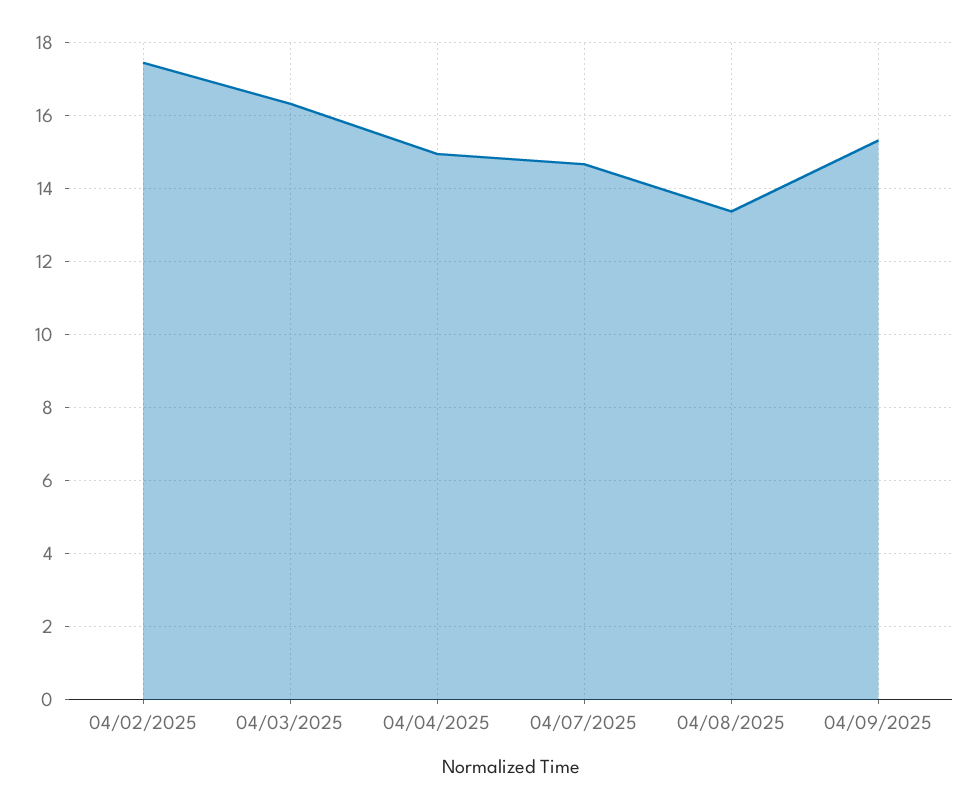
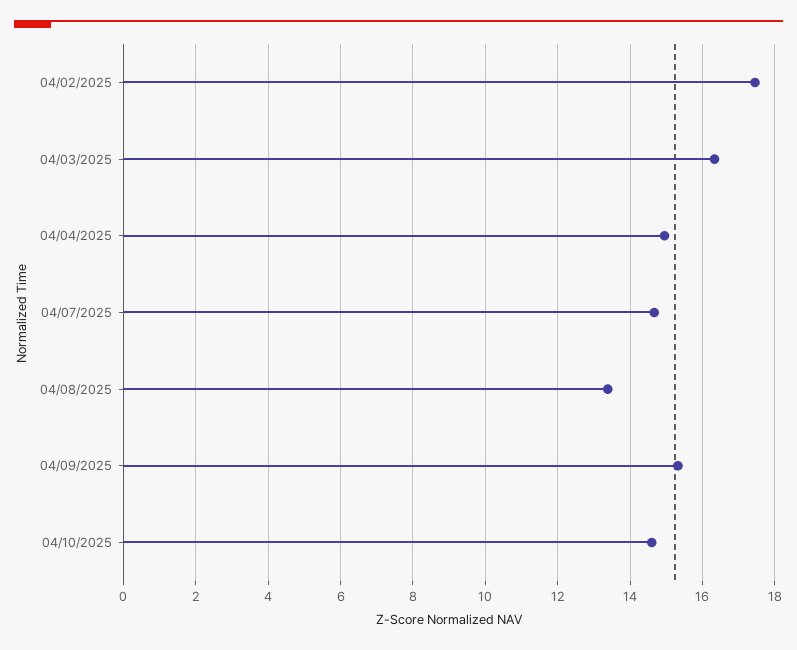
04/10/2025: none -> 14.6

